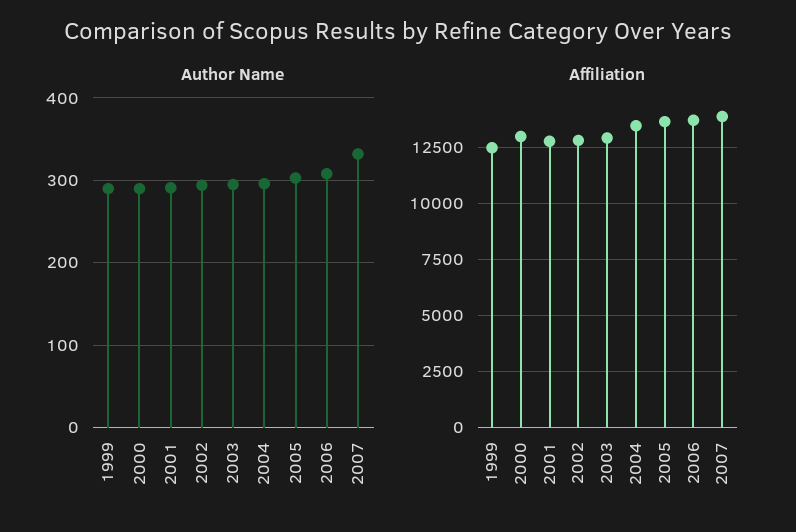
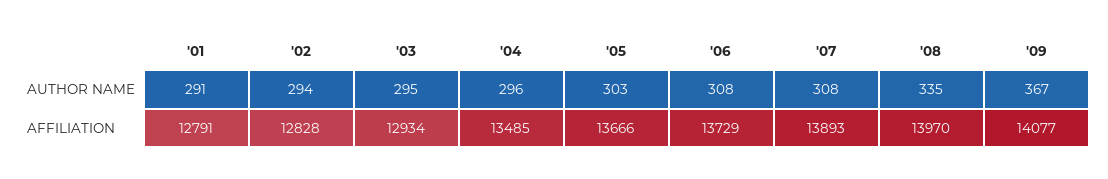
Author Name, 1999: 290 -> none
Author Name, 2000: 290 -> none
Author Name, 2007: 330 -> 308
Affiliation, 1999: 12500 -> none
Affiliation, 2000: 13000 -> none
Author Name, '08: none -> 335
Author Name, '09: none -> 367
Affiliation, '08: none -> 13970
Affiliation, '09: none -> 14077

